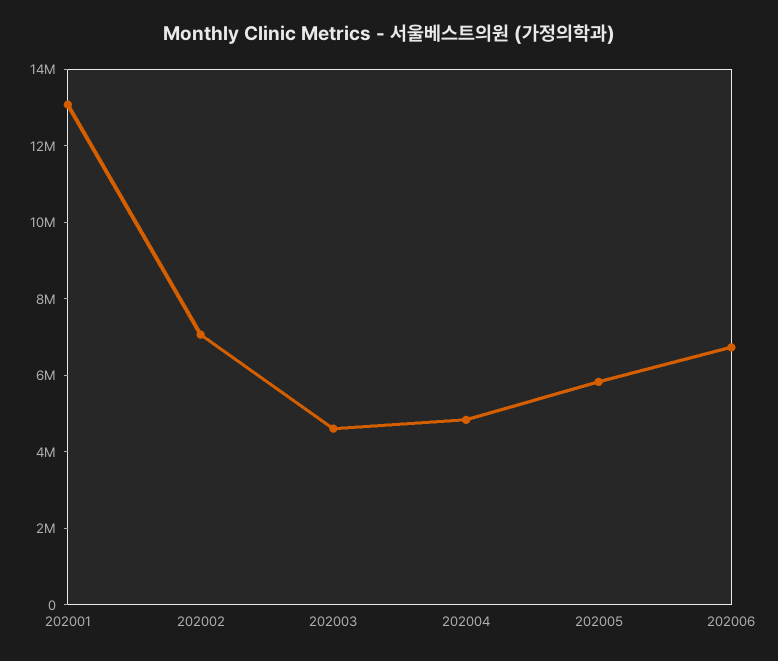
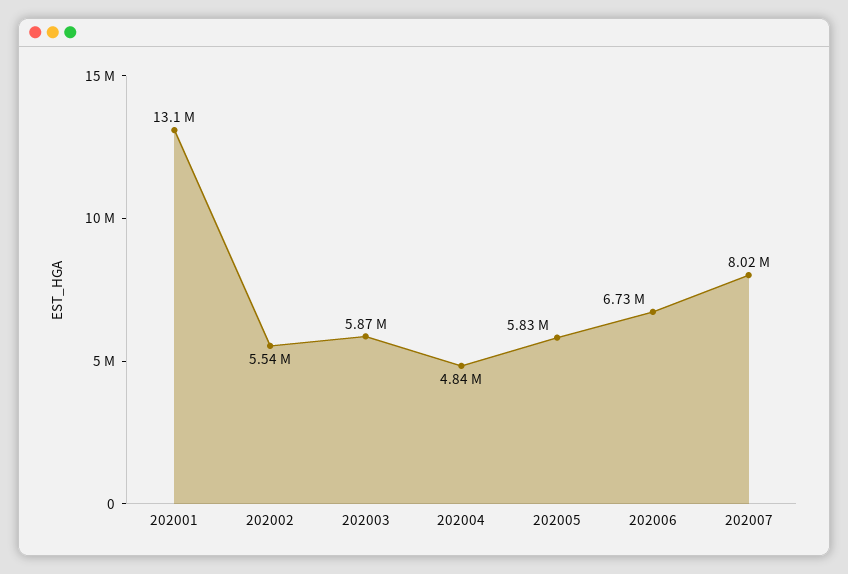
202002: 7000000 -> 5540000
202003: 4500000 -> 5870000
202007: none -> 8020000

